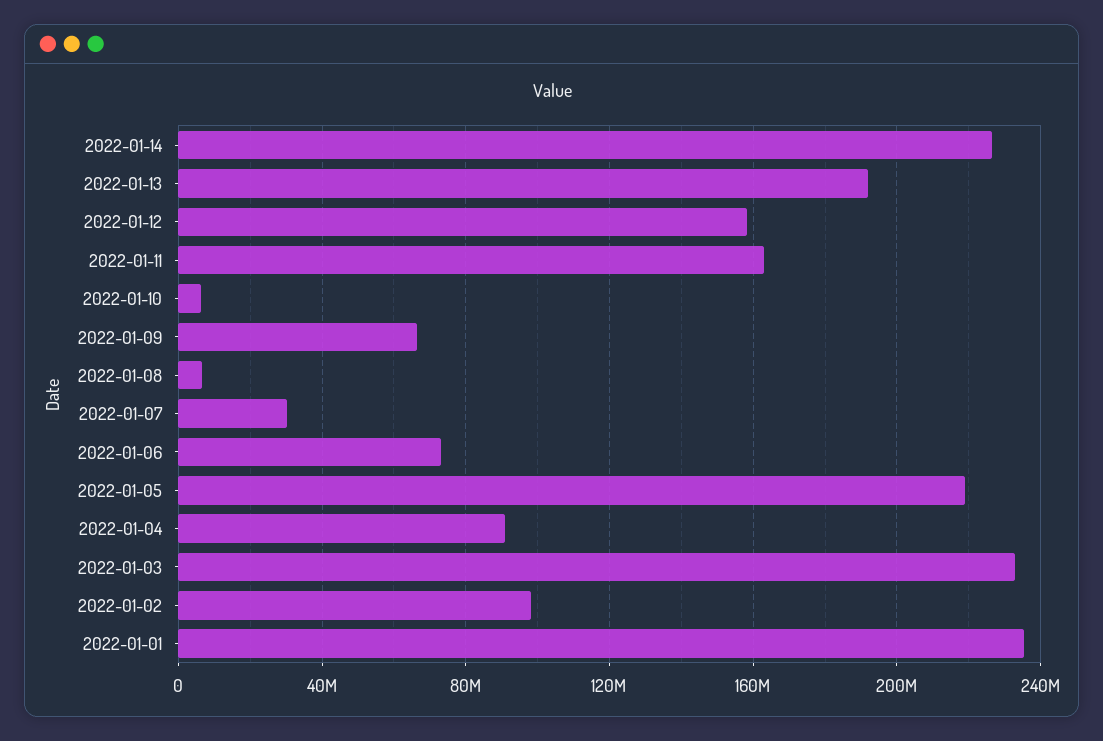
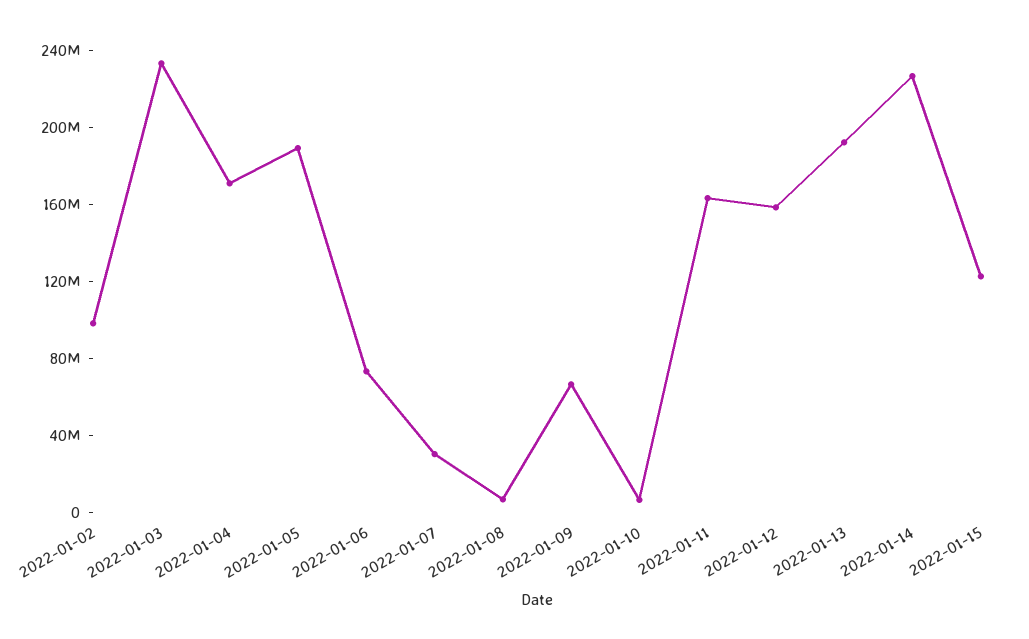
2022-01-05: 220000000 -> 190000000
2022-01-04: 90000000 -> 170000000
2022-01-01: 235000000 -> none
2022-01-15: none -> 120000000

